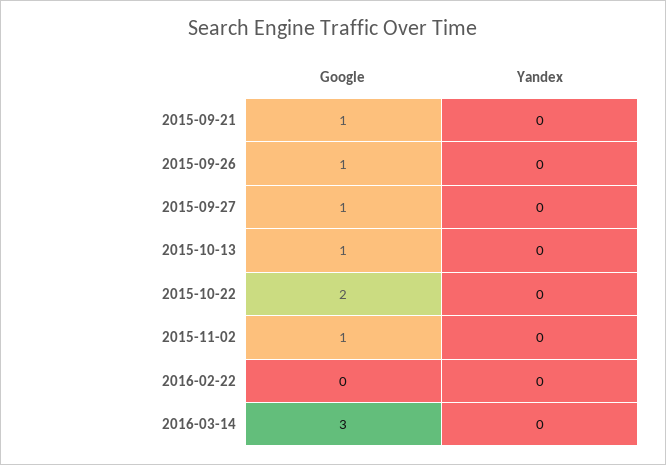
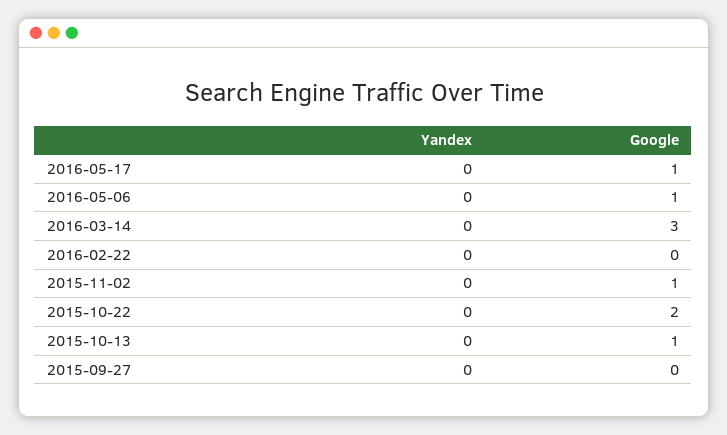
Google, 2015-09-21: 1 -> none
Yandex, 2015-09-21: 0 -> none
Google, 2015-09-26: 1 -> none
Yandex, 2015-09-26: 0 -> none
Google, 2015-09-27: 1 -> 0
Yandex, 2016-05-17: none -> 0
Google, 2016-05-17: none -> 1
Yandex, 2016-05-06: none -> 0
Google, 2016-05-06: none -> 1

